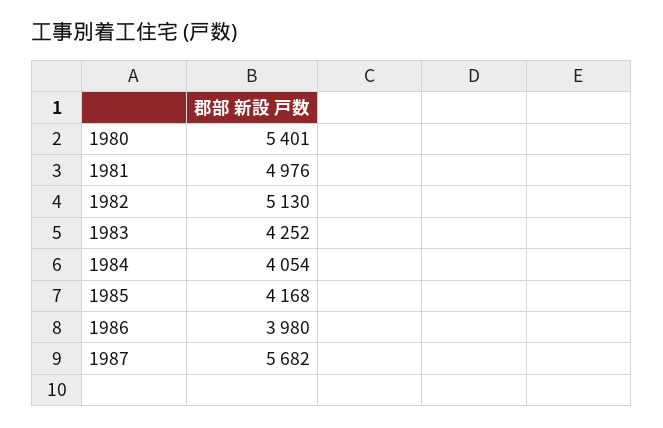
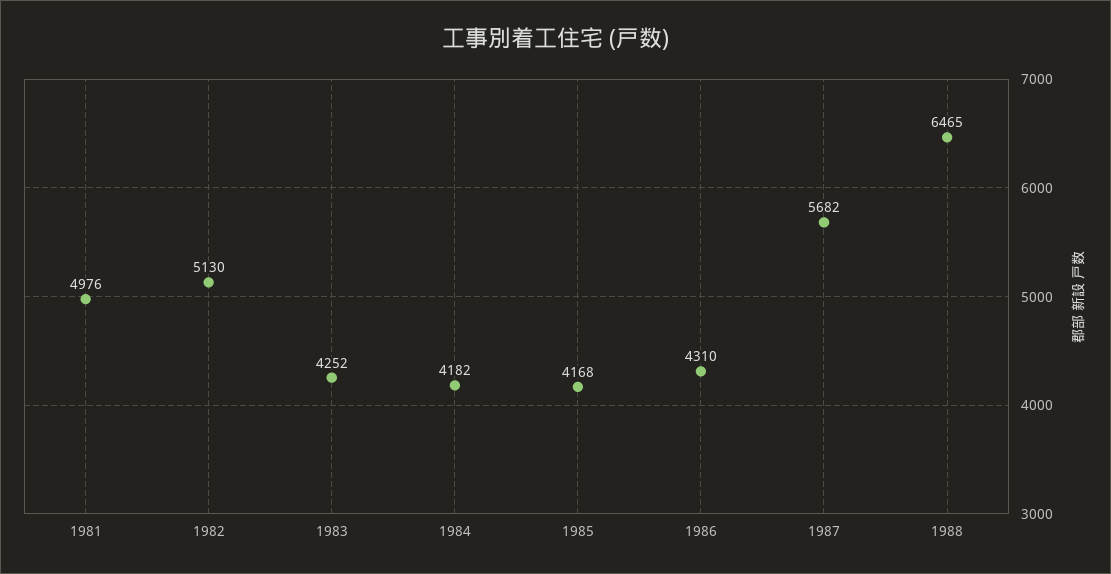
1980: 5401 -> none
1984: 4054 -> 4182
1986: 3980 -> 4310
1988: none -> 6465

